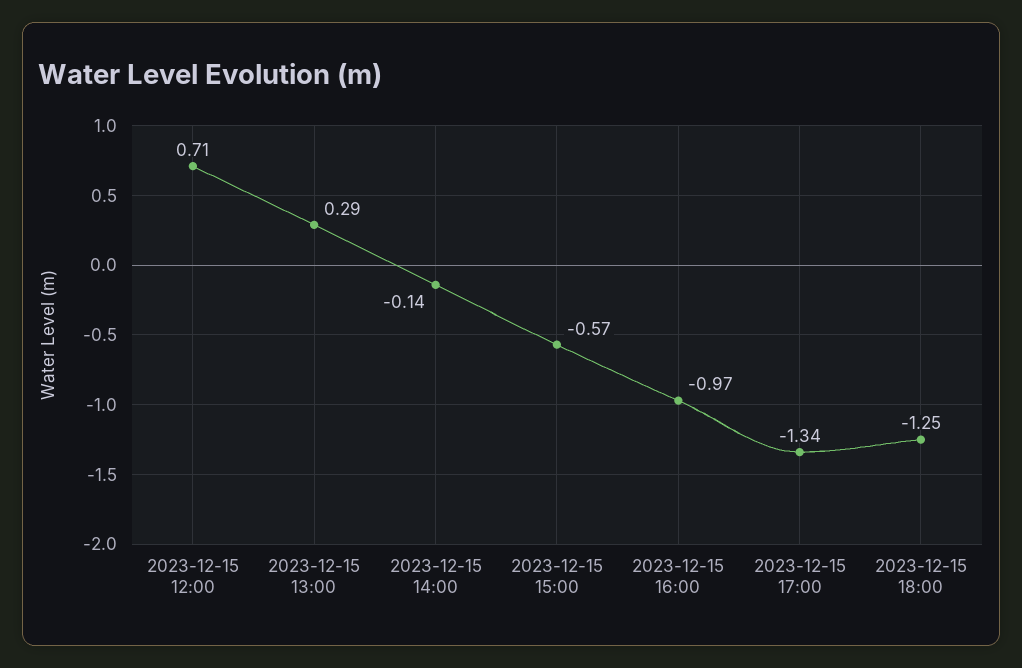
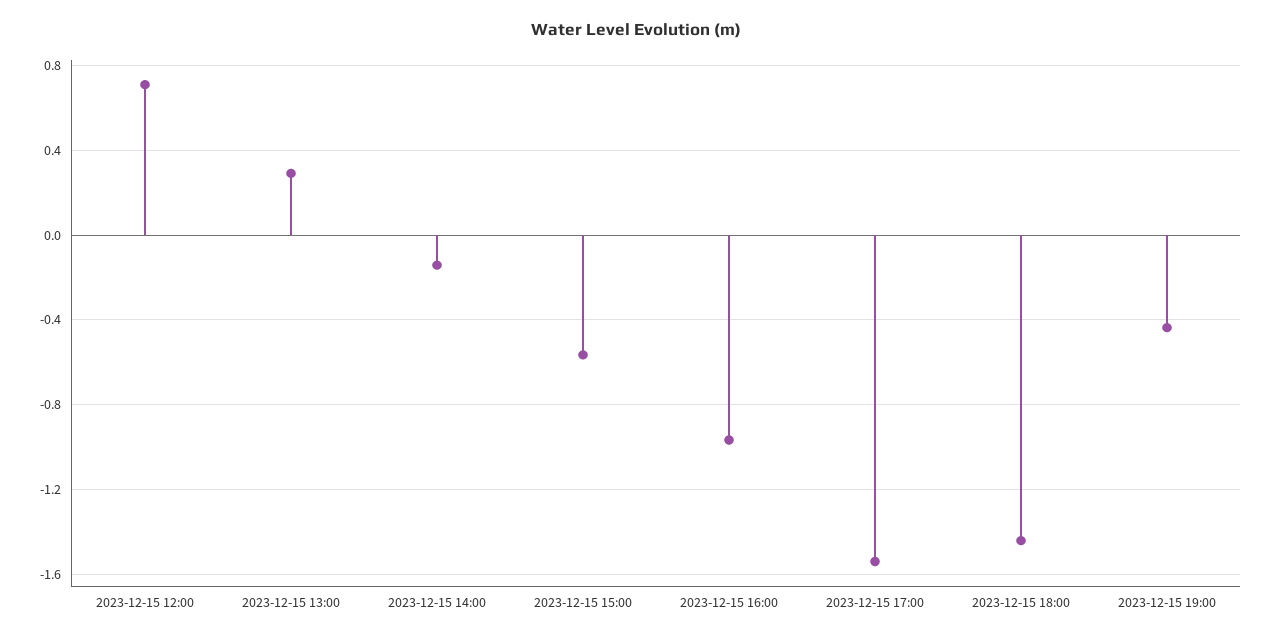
2023-12-15 17:00: -1.34 -> -1.55
2023-12-15 18:00: -1.25 -> -1.45
2023-12-15 19:00: none -> -0.45

